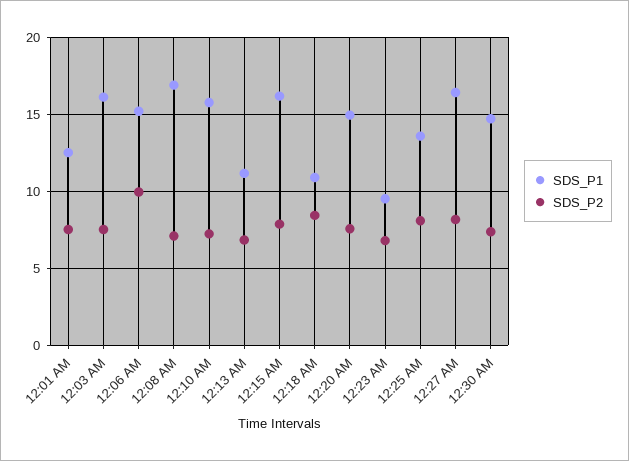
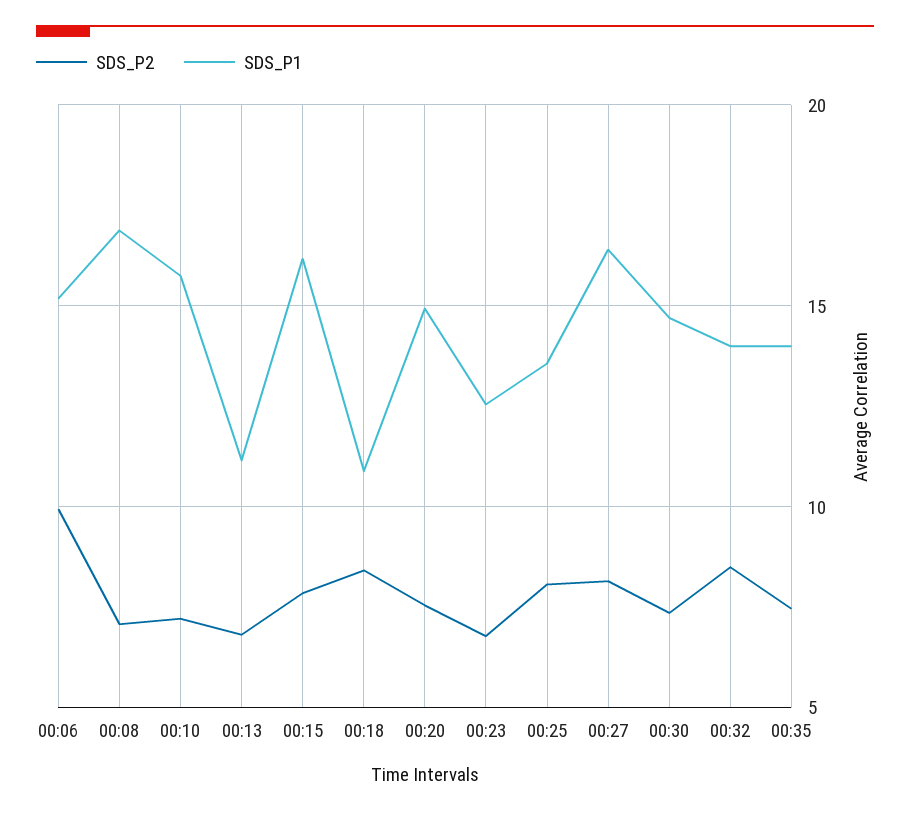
SDS_P1, 12:01 AM: 12.5 -> none
SDS_P2, 12:01 AM: 7.5 -> none
SDS_P1, 12:03 AM: 16 -> none
SDS_P2, 12:03 AM: 7.5 -> none
SDS_P1, 12:23 AM: 9.5 -> 12.5
SDS_P2, 00:32: none -> 8.5
SDS_P1, 00:32: none -> 14
SDS_P2, 00:35: none -> 7.5
SDS_P1, 00:35: none -> 14

